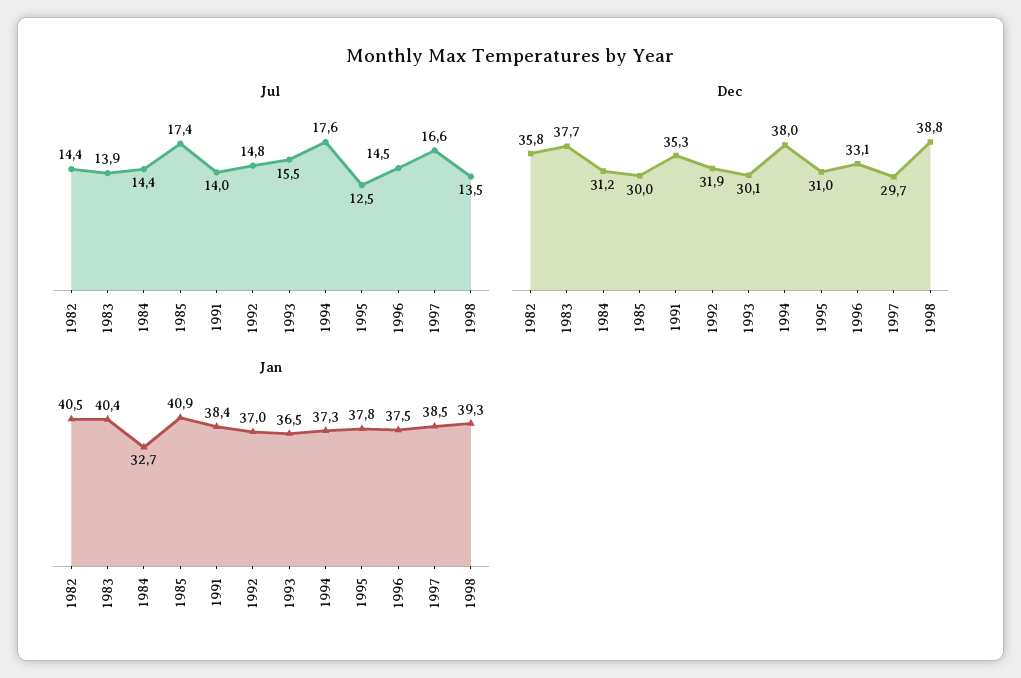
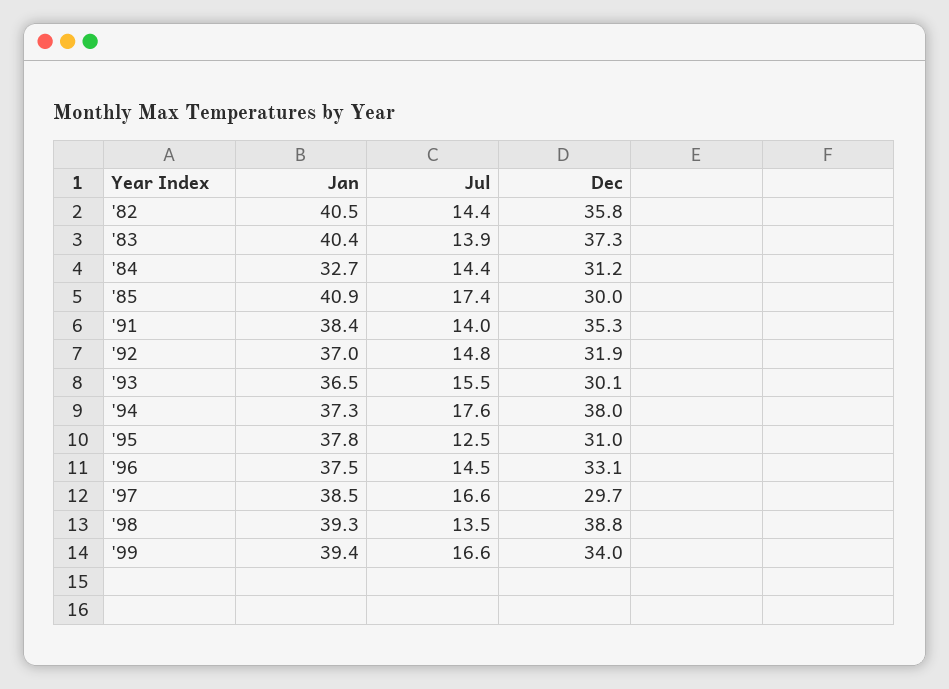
Dec, 1983: 37.7 -> 37.3
Jan, '99: none -> 39.4
Jul, '99: none -> 16.6
Dec, '99: none -> 34

